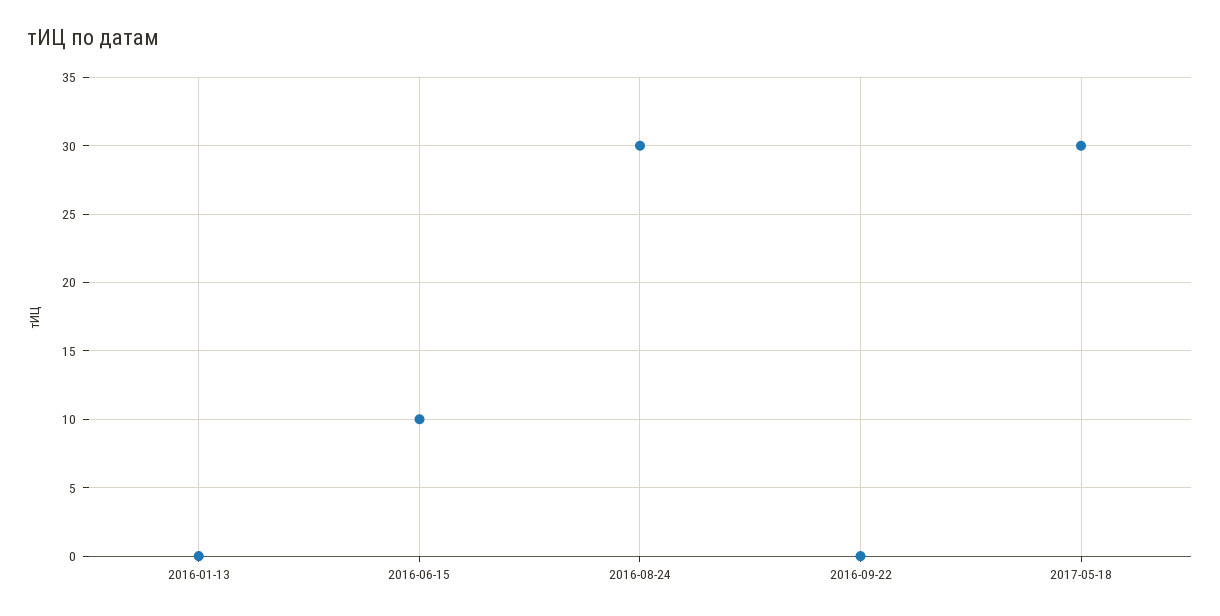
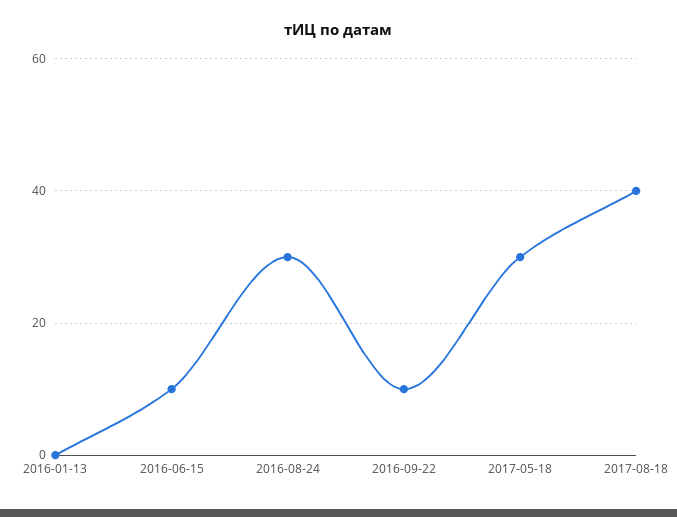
2016-09-22: 0 -> 10
2017-08-18: none -> 40

